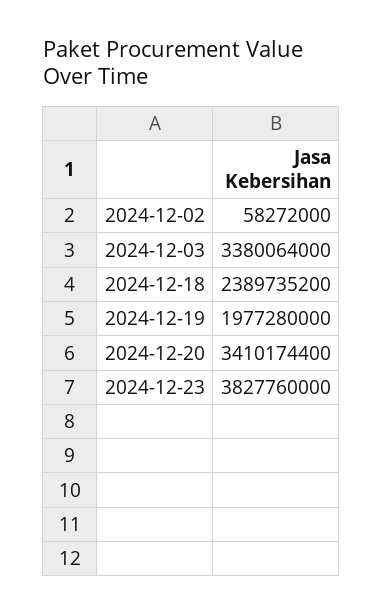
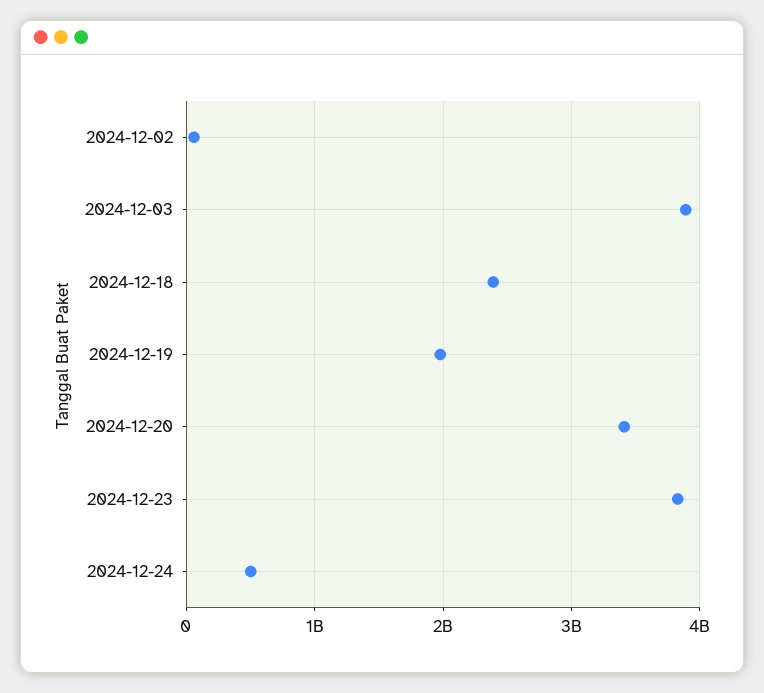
2024-12-03: 3380064000 -> 3900000000
2024-12-24: none -> 500000000

